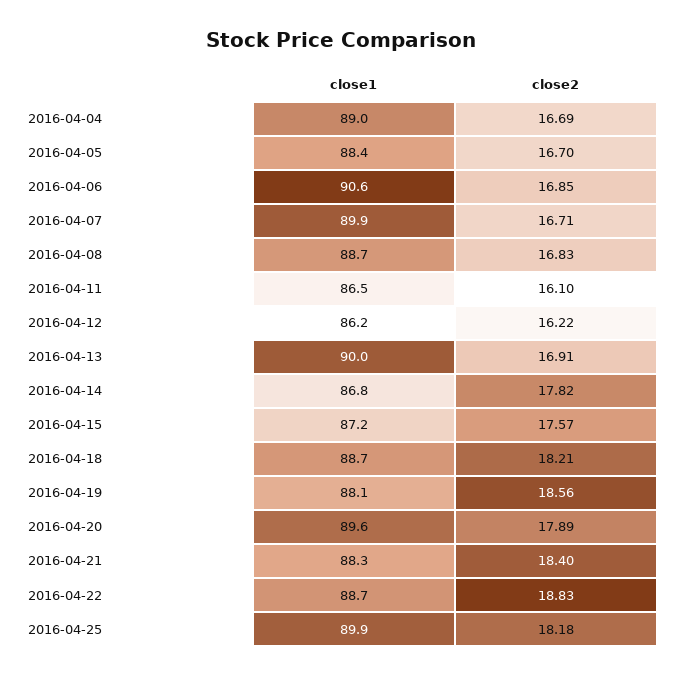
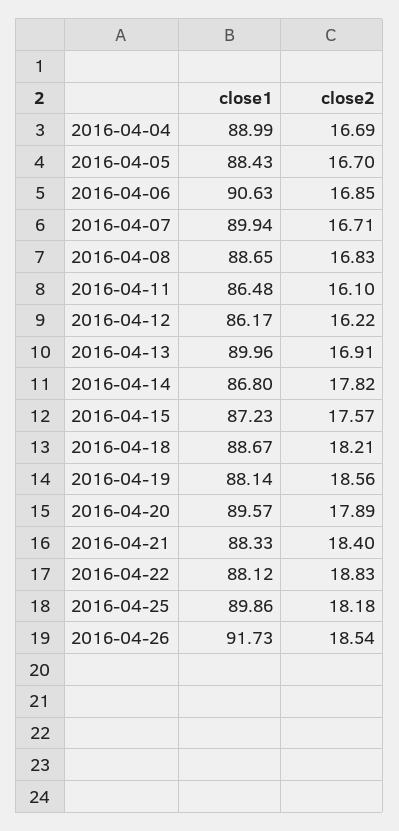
close1, 2016-04-22: 88.7 -> 88.12
close1, 2016-04-26: none -> 91.73
close2, 2016-04-26: none -> 18.54

